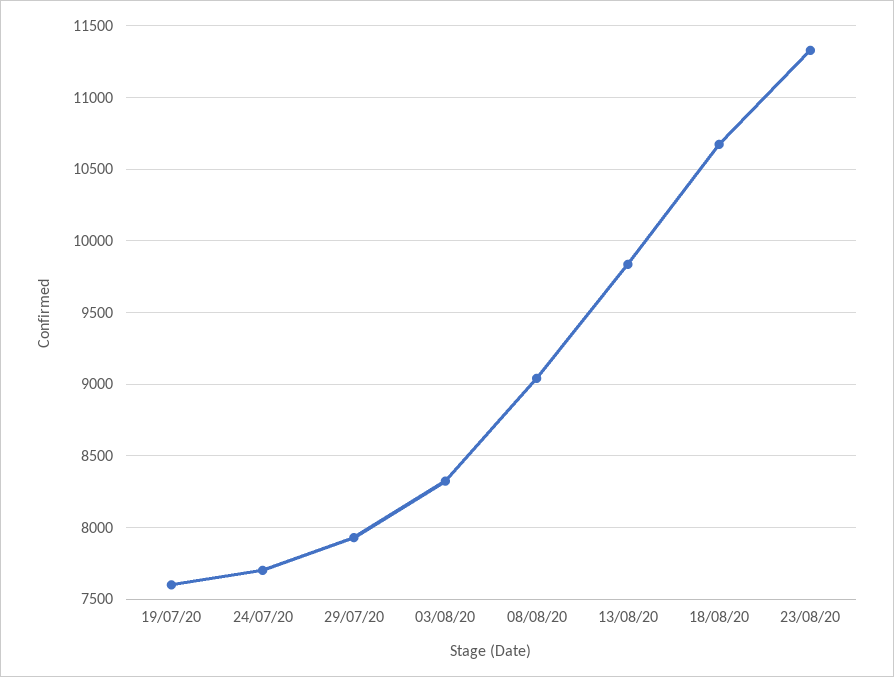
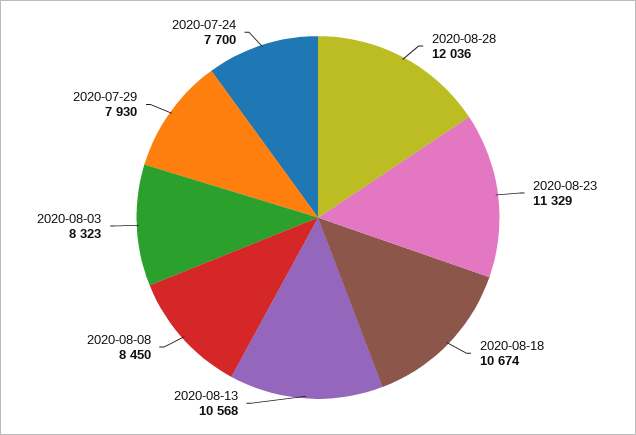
19/07/20: 7600 -> none
08/08/20: 9050 -> 8450
13/08/20: 9850 -> 10568
2020-08-28: none -> 12036

